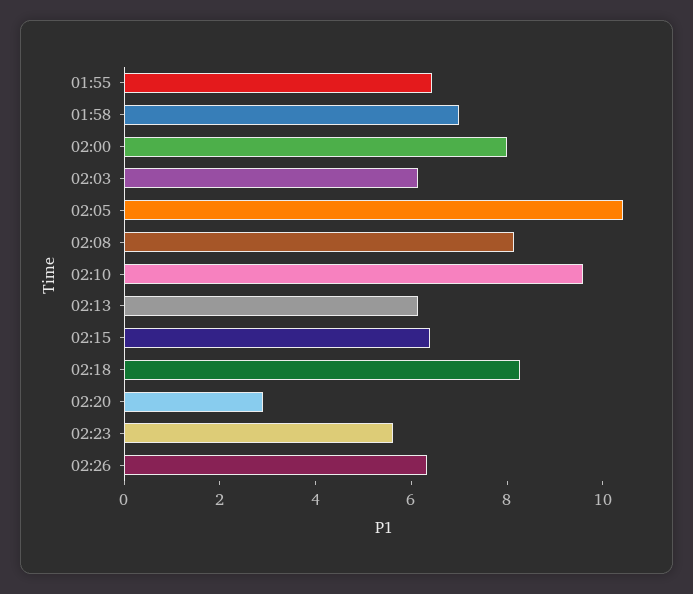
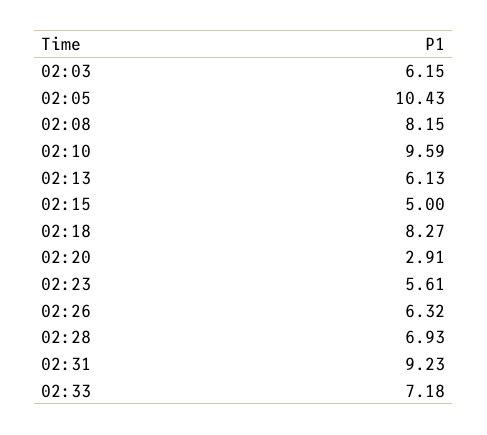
01:55: 6.5 -> none
01:58: 7 -> none
02:00: 8 -> none
02:15: 6.5 -> 5
02:28: none -> 6.93
02:31: none -> 9.23
02:33: none -> 7.18

